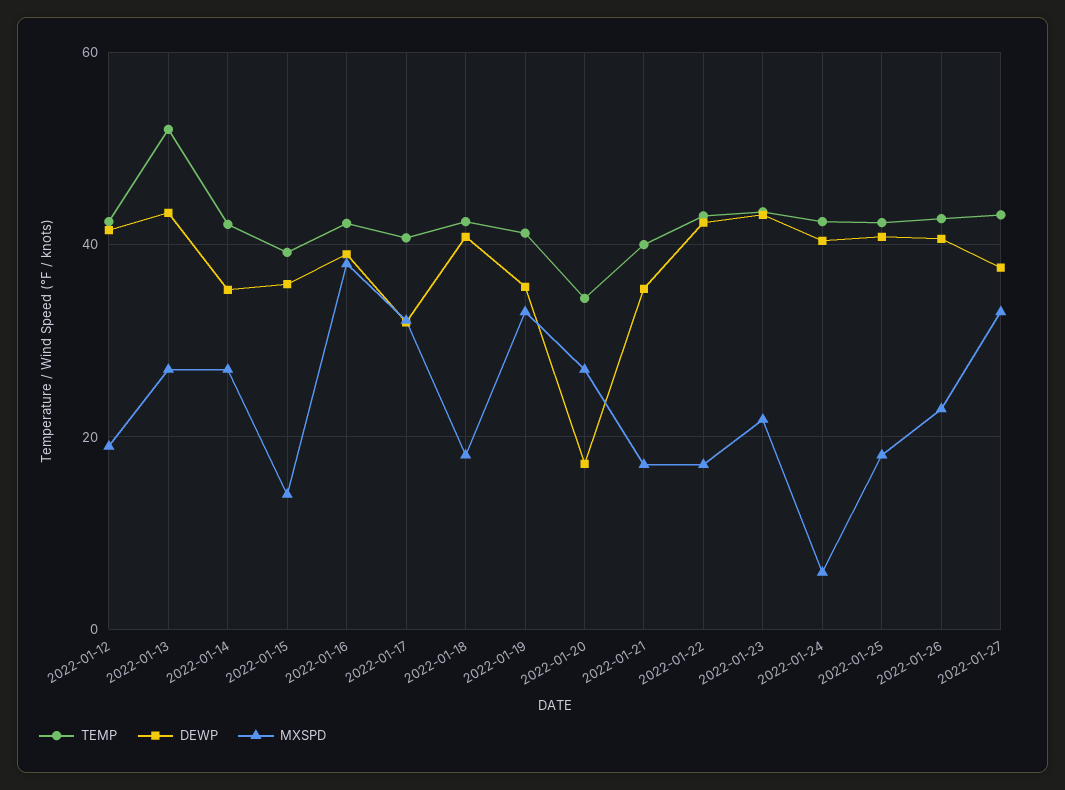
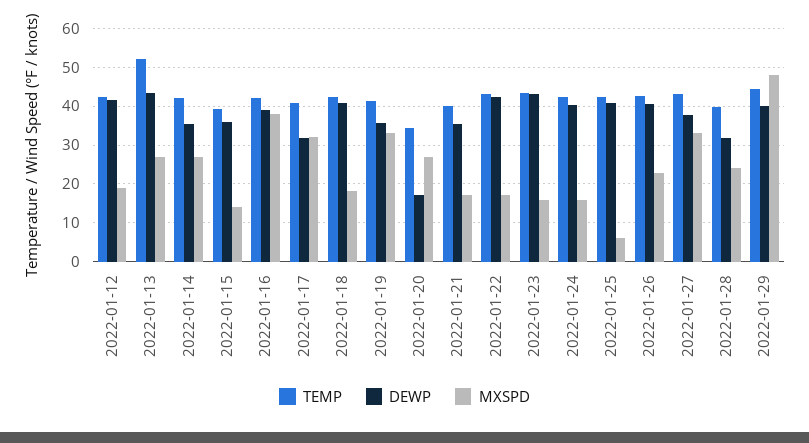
MXSPD, 2022-01-23: 22 -> 16
MXSPD, 2022-01-24: 6 -> 16
MXSPD, 2022-01-25: 18 -> 6
TEMP, 2022-01-28: none -> 40
DEWP, 2022-01-28: none -> 32
MXSPD, 2022-01-28: none -> 24
TEMP, 2022-01-29: none -> 44
DEWP, 2022-01-29: none -> 40
MXSPD, 2022-01-29: none -> 48

